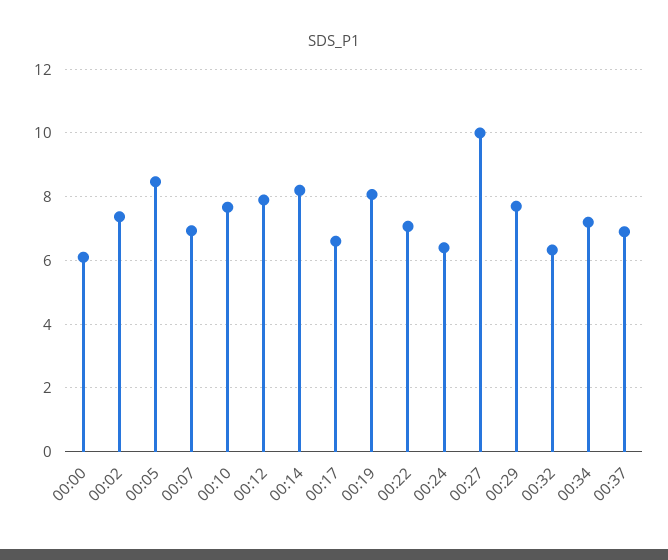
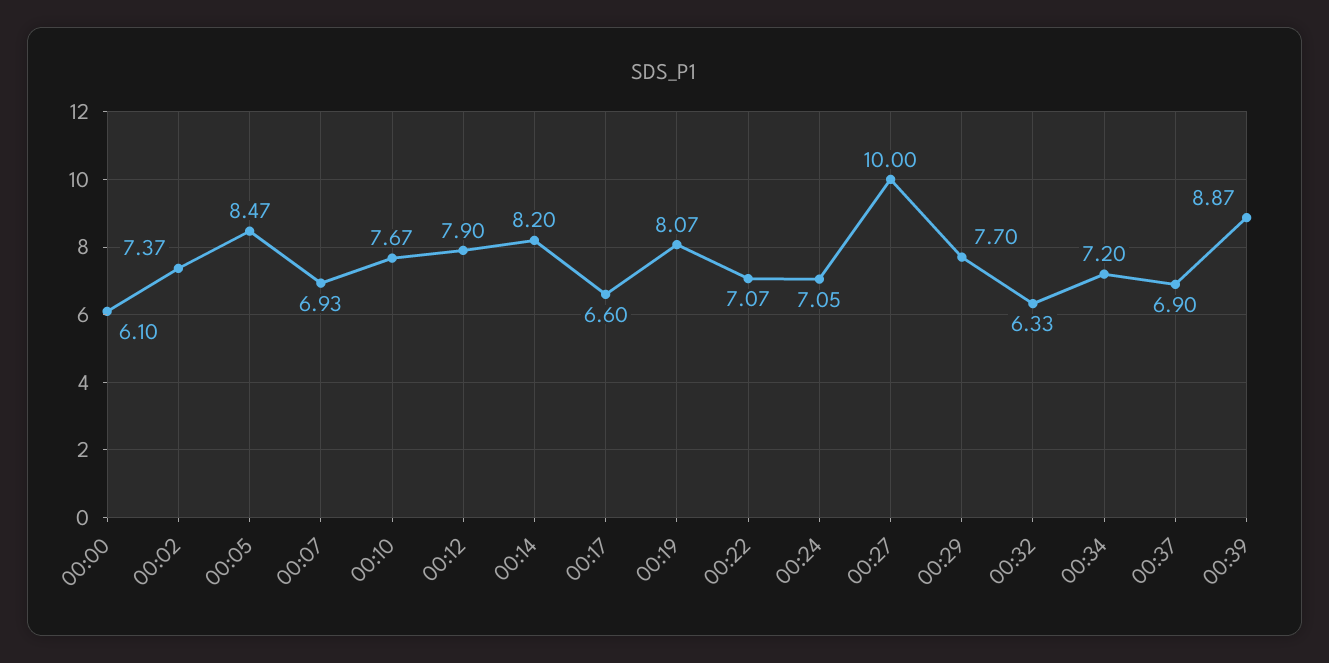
00:24: 6.4 -> 7.05
00:39: none -> 8.87

